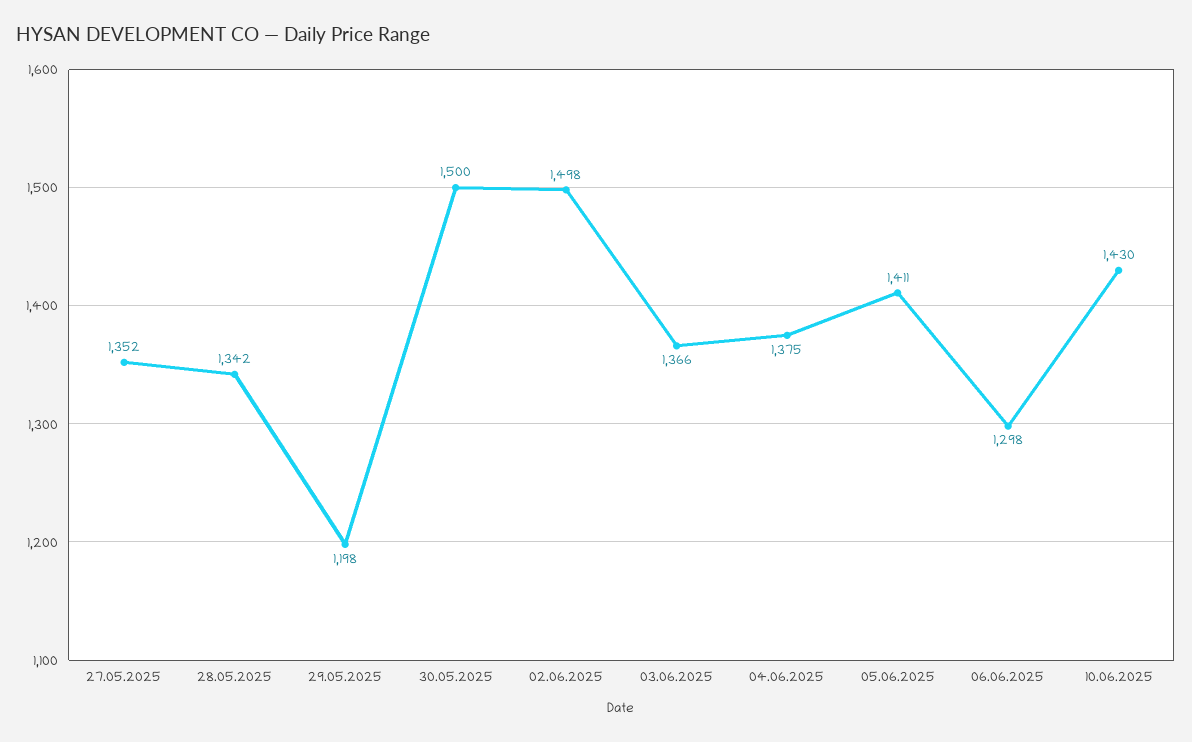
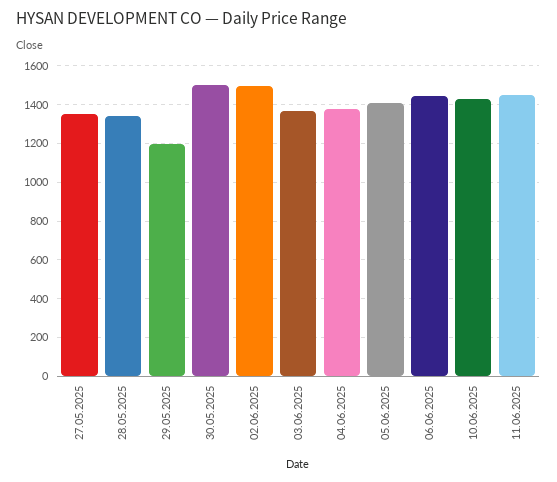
06.06.2025: 1298 -> 1450
11.06.2025: none -> 1450

